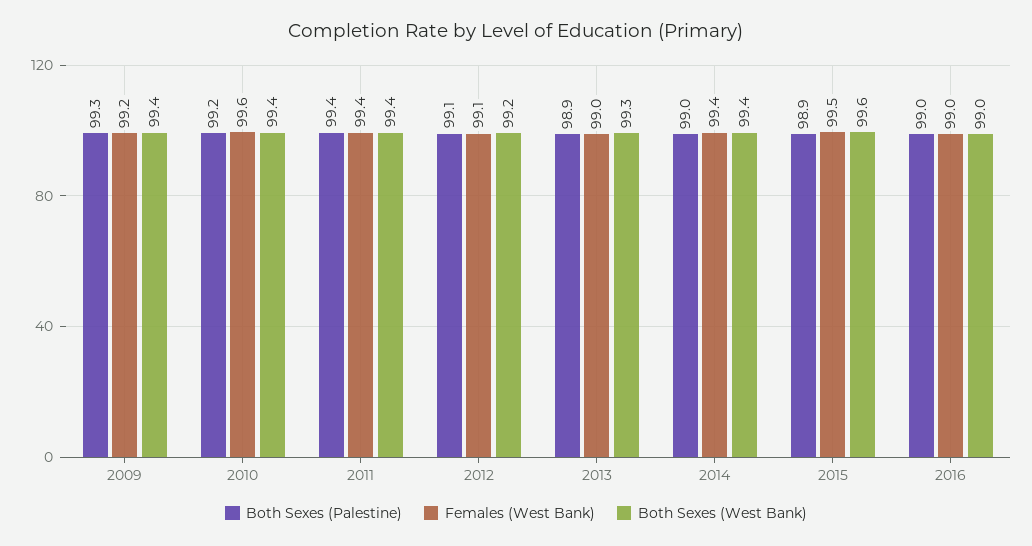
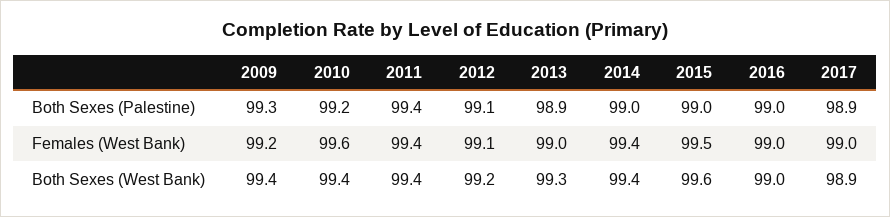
Both Sexes (Palestine), 2015: 98.9 -> 99
Both Sexes (Palestine), 2017: none -> 98.9
Females (West Bank), 2017: none -> 99
Both Sexes (West Bank), 2017: none -> 98.9

